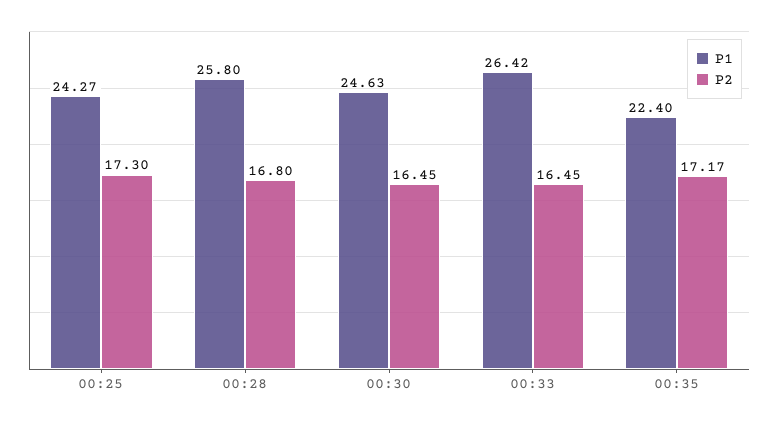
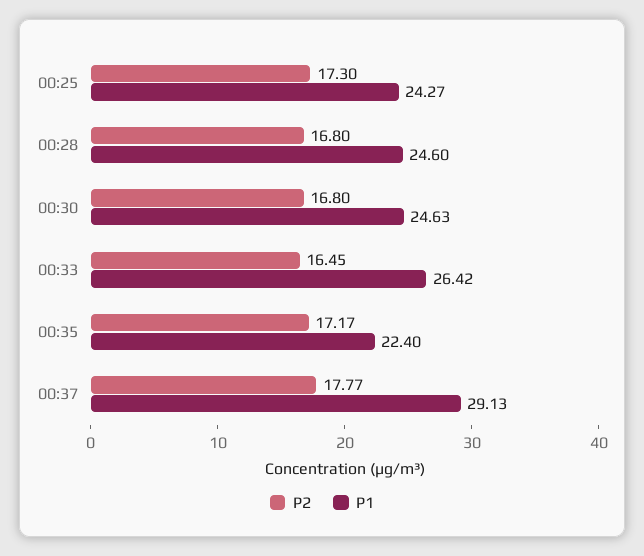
P1, 00:28: 25.8 -> 24.6
P2, 00:30: 16.45 -> 16.8
P2, 00:37: none -> 17.77
P1, 00:37: none -> 29.13

